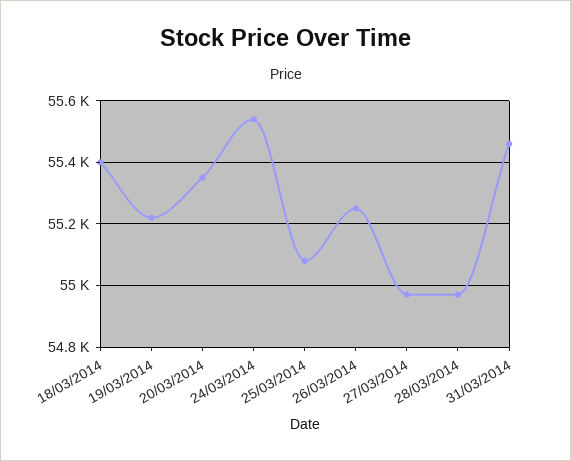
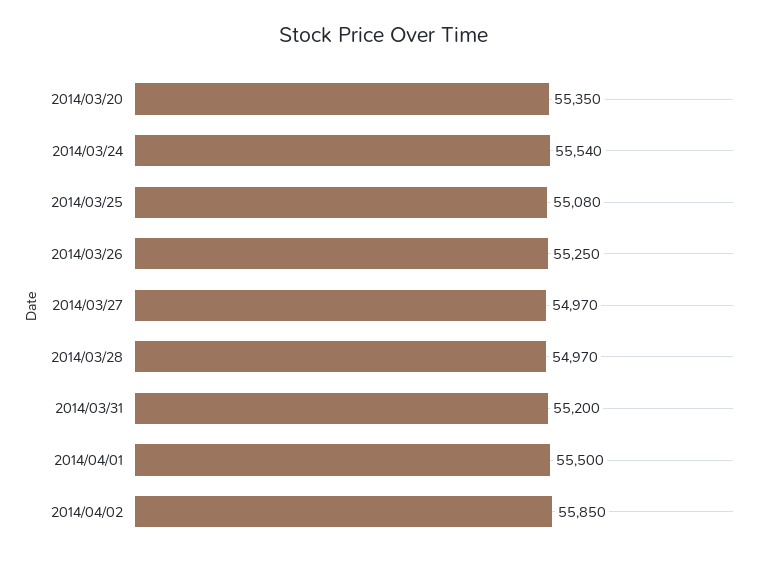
18/03/2014: 55400 -> none
19/03/2014: 55220 -> none
31/03/2014: 55460 -> 55200
2014/04/01: none -> 55500
2014/04/02: none -> 55850

